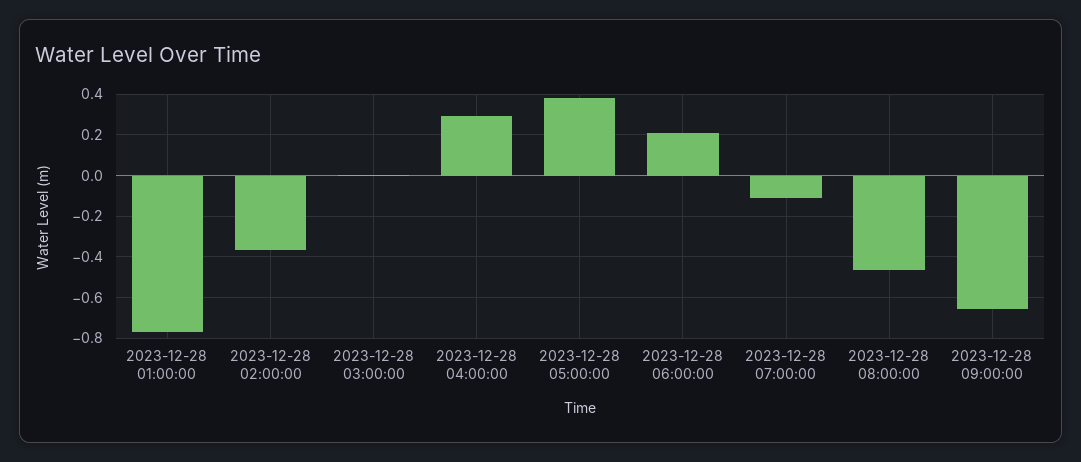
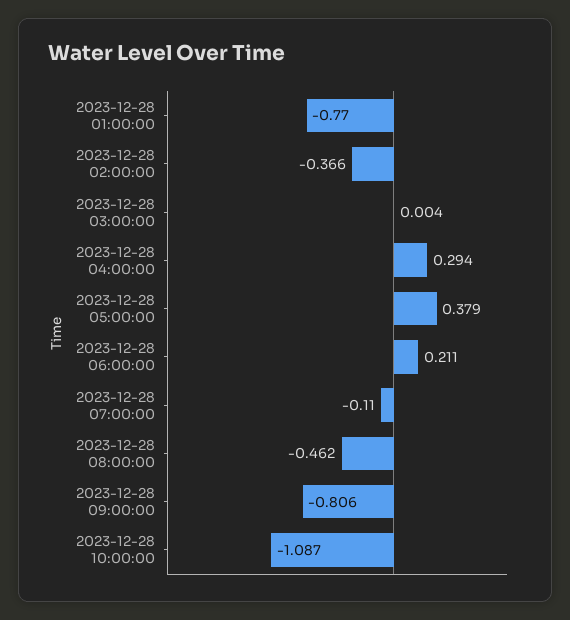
2023-12-28 09:00:00: -0.65 -> -0.806
2023-12-28 10:00:00: none -> -1.087

